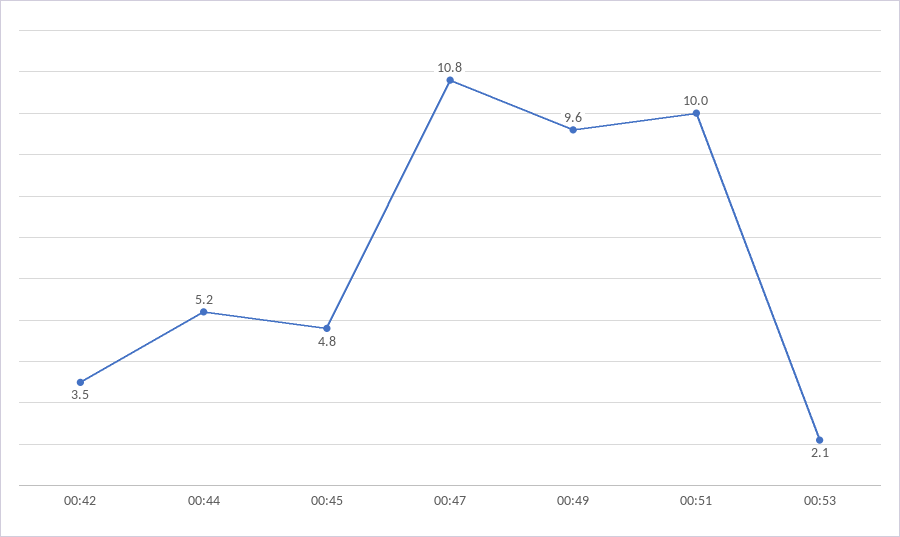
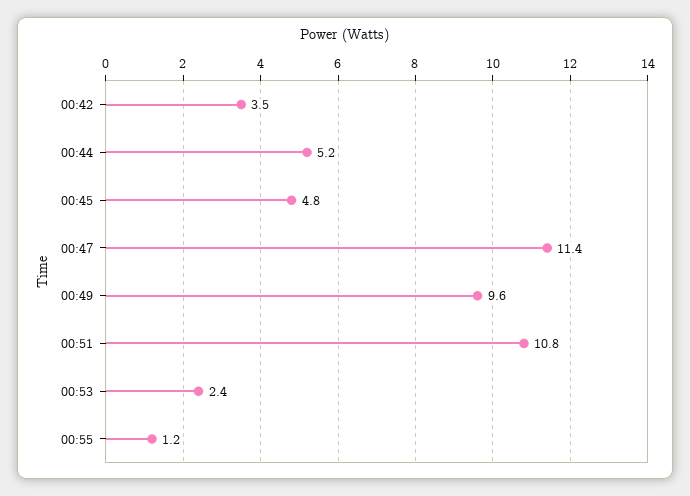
00:47: 10.8 -> 11.4
00:51: 10 -> 10.8
00:53: 2.1 -> 2.4
00:55: none -> 1.2

